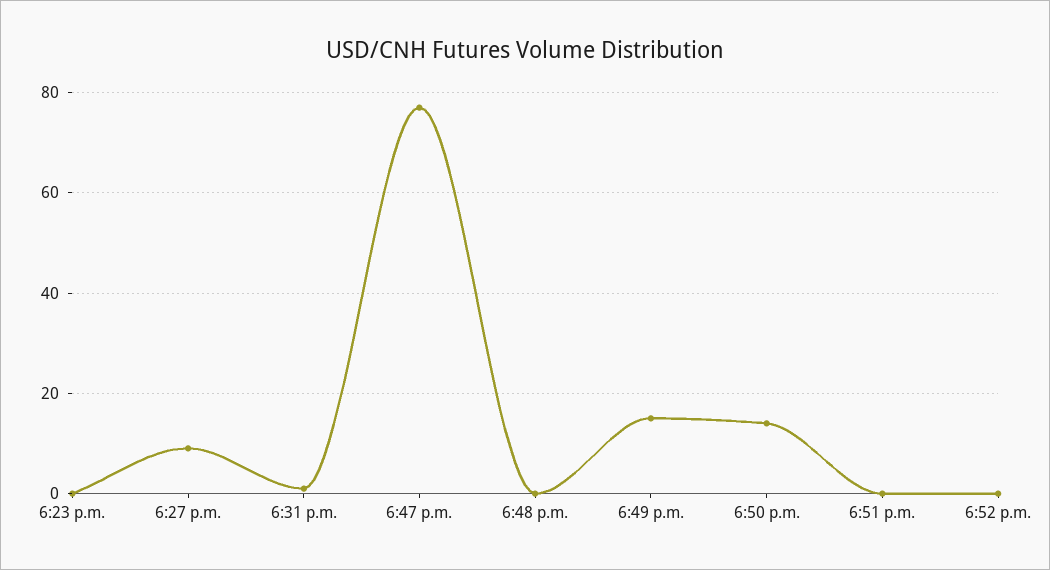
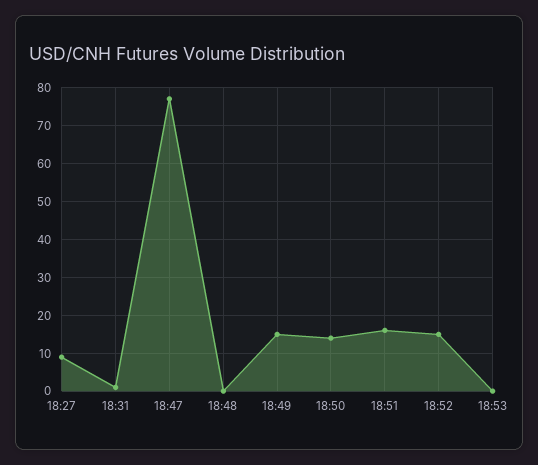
6:23 p.m.: 0 -> none
6:51 p.m.: 0 -> 15
6:52 p.m.: 0 -> 15
18:53: none -> 0

